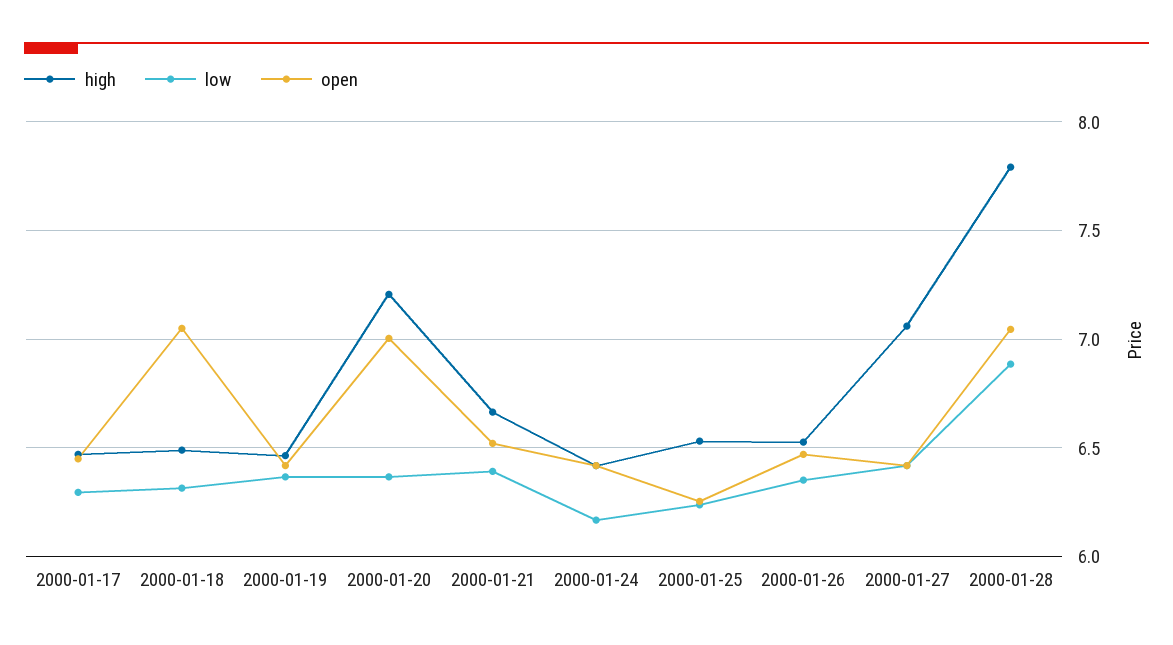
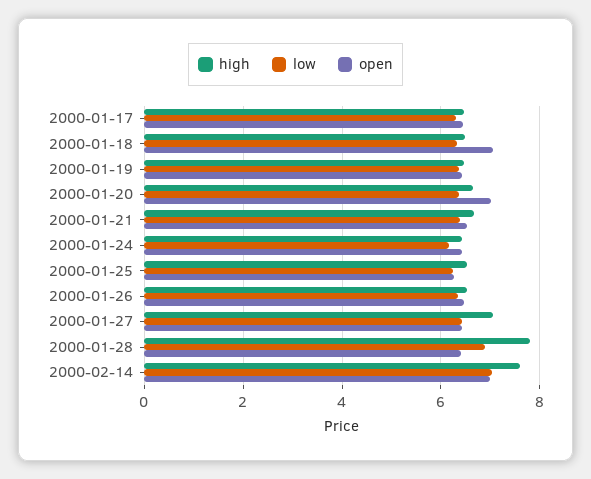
high, 2000-01-20: 7.2 -> 6.6
open, 2000-01-28: 7.05 -> 6.4
high, 2000-02-14: none -> 7.6
low, 2000-02-14: none -> 7
open, 2000-02-14: none -> 7

